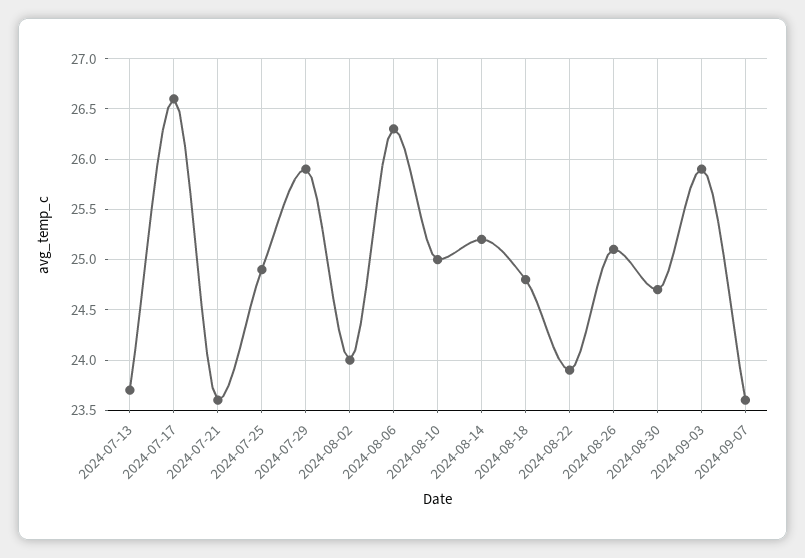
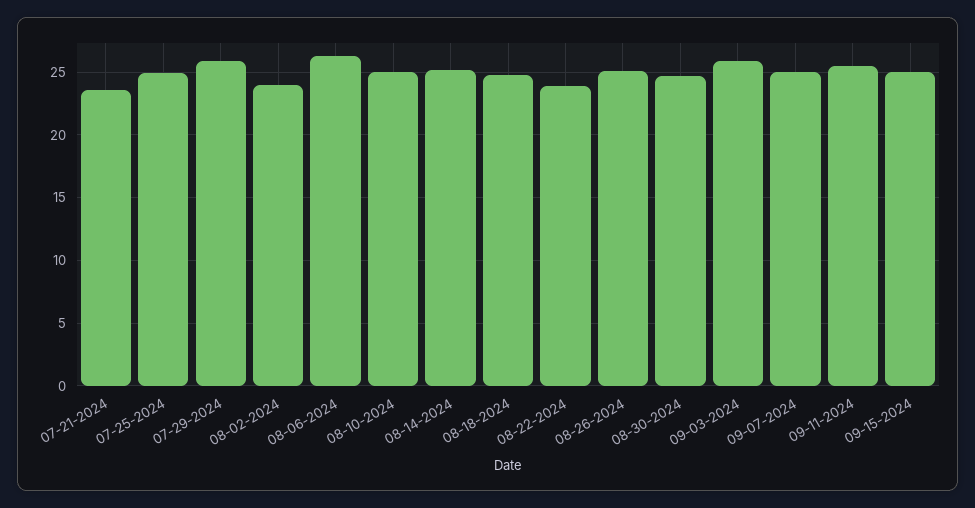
2024-07-13: 23.7 -> none
2024-07-17: 26.6 -> none
2024-09-07: 23.6 -> 25
09-11-2024: none -> 25.5
09-15-2024: none -> 25

